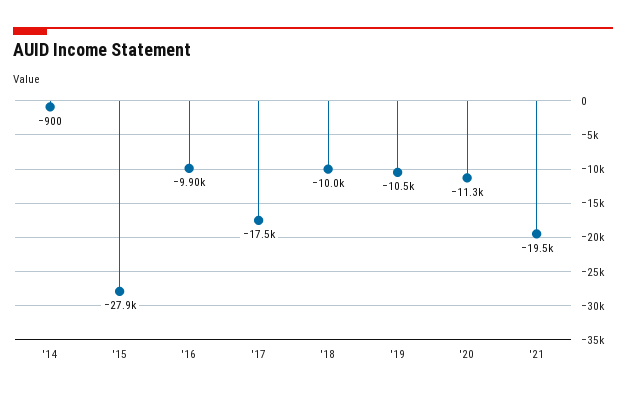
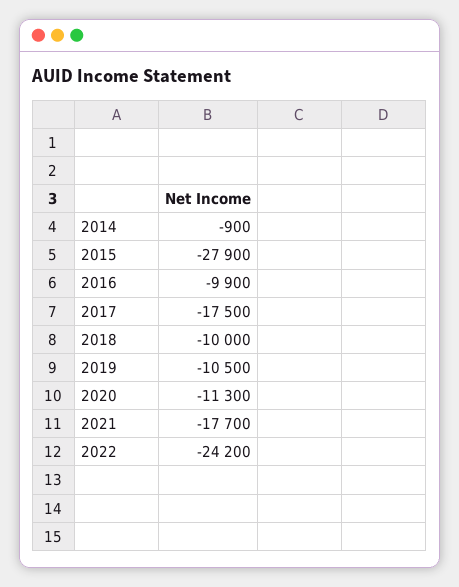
'21: -19500 -> -17700
2022: none -> -24200

